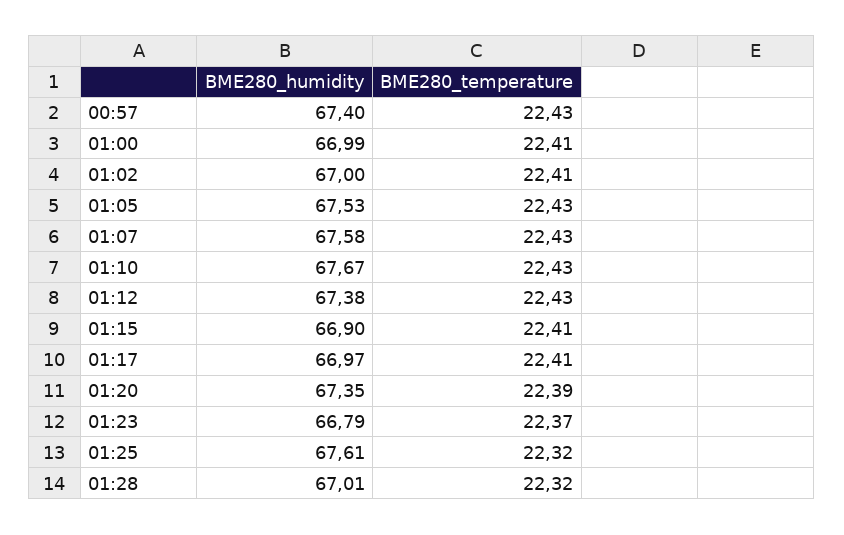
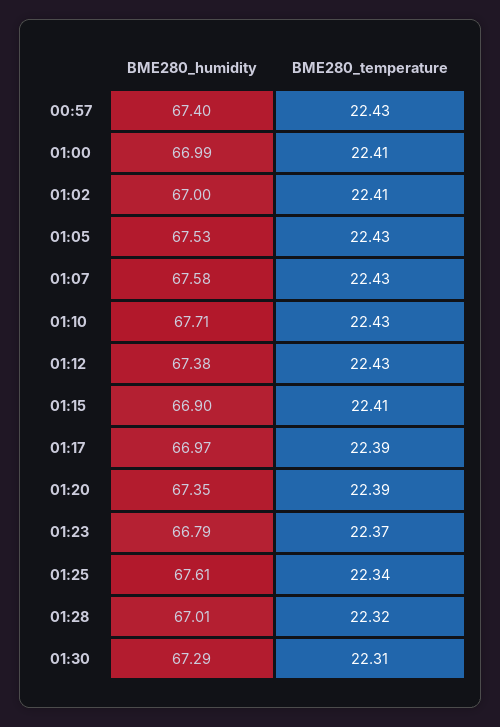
BME280_humidity, 01:10: 67.67 -> 67.71
BME280_temperature, 01:17: 22.41 -> 22.39
BME280_temperature, 01:25: 22.32 -> 22.34
BME280_humidity, 01:30: none -> 67.29
BME280_temperature, 01:30: none -> 22.31

